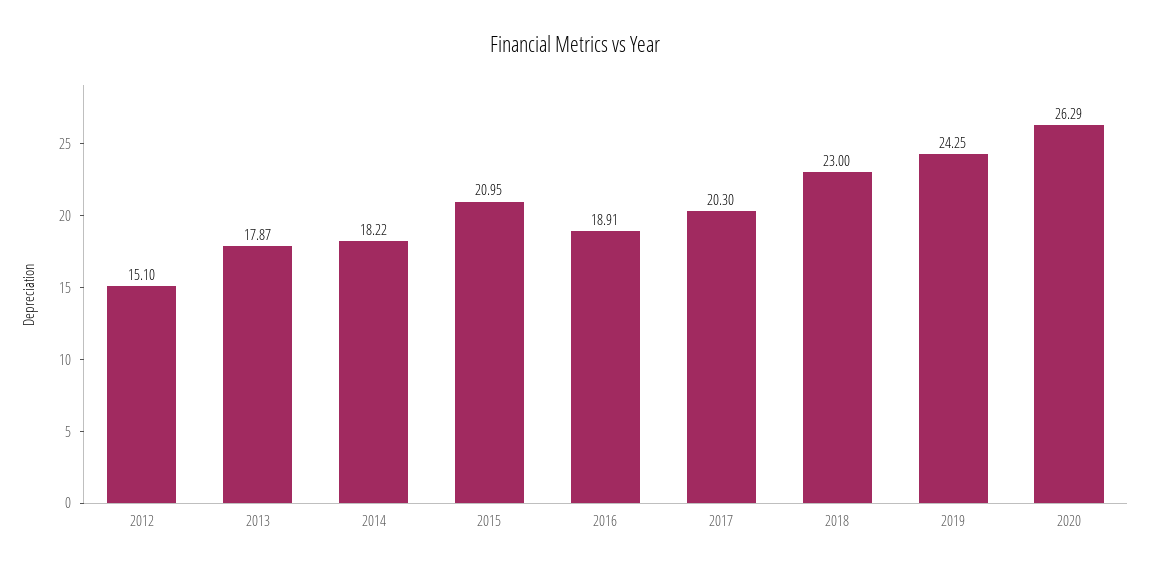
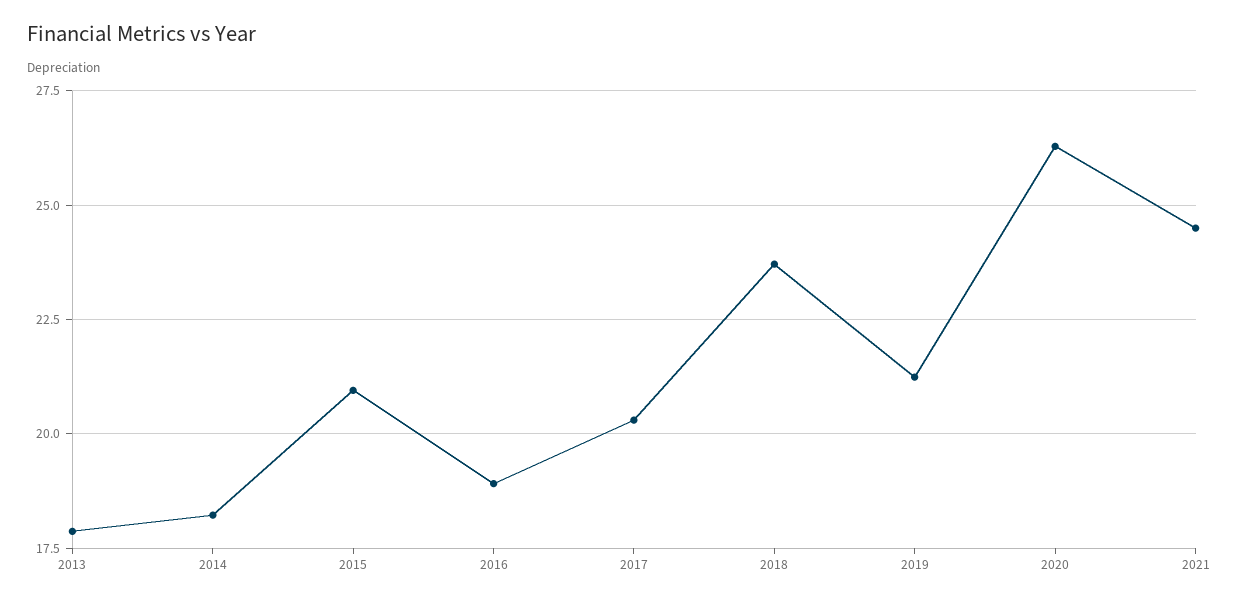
2012: 15.1 -> none
2018: 23 -> 23.75
2019: 24.25 -> 21.25
2021: none -> 24.5

